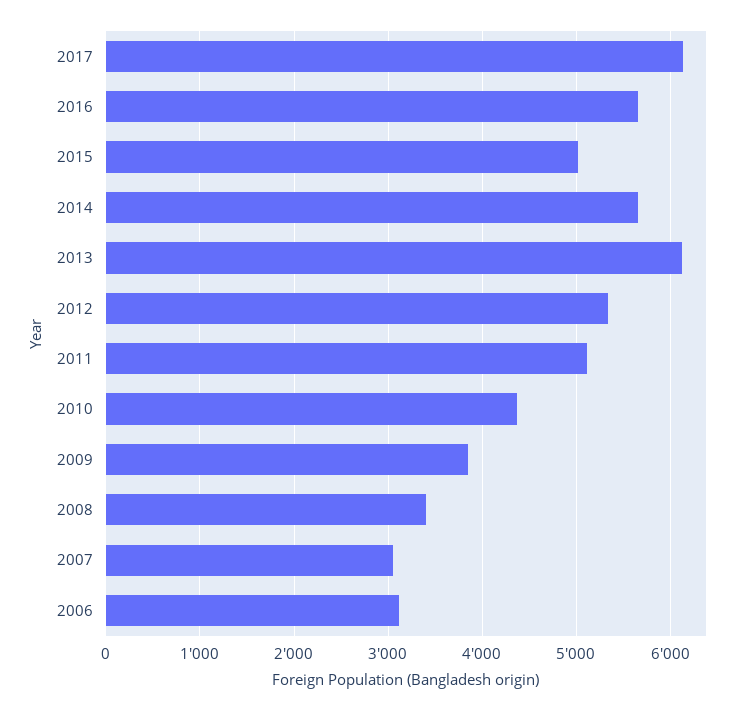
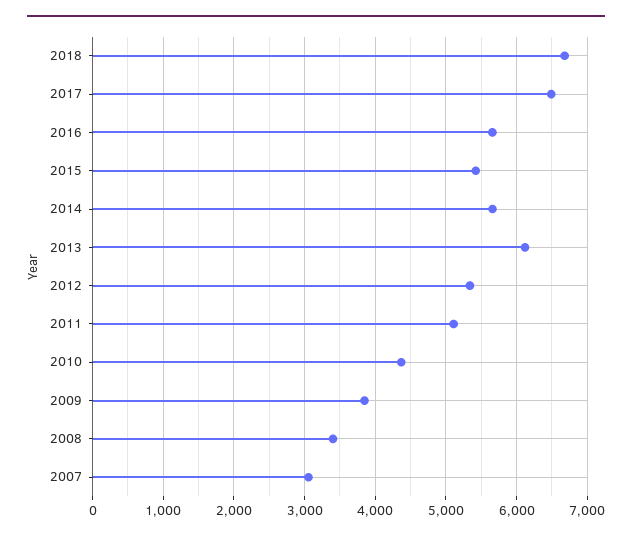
2017: 6100 -> 6500
2015: 5000 -> 5400
2006: 3100 -> none
2018: none -> 6700

